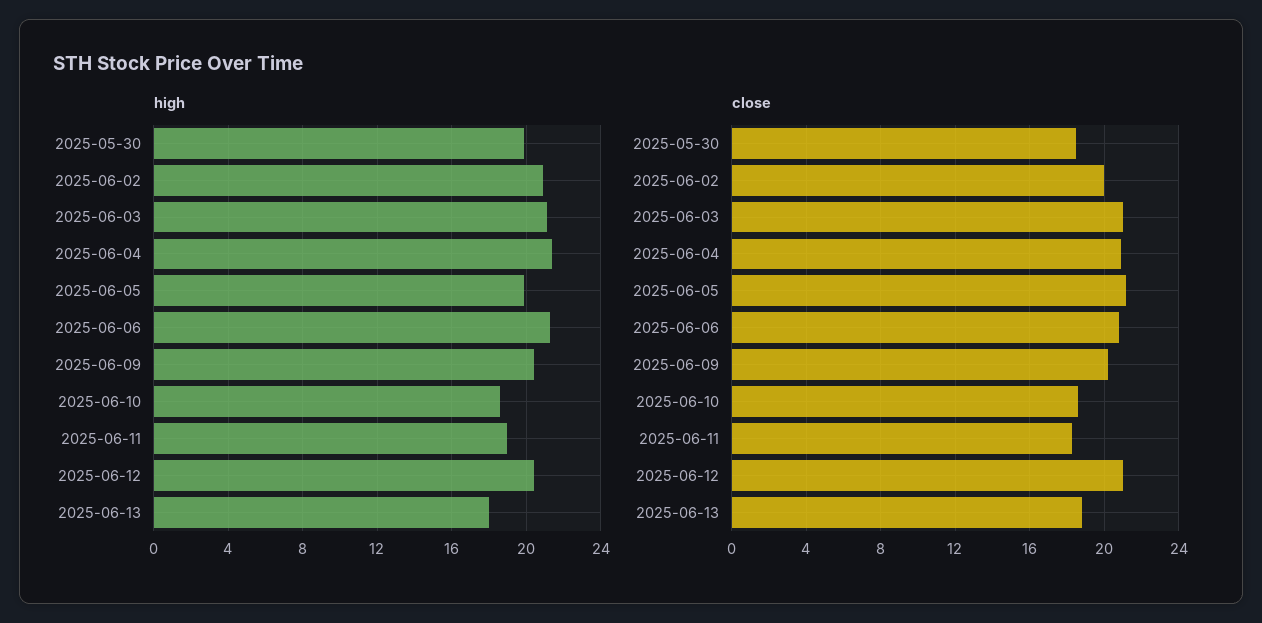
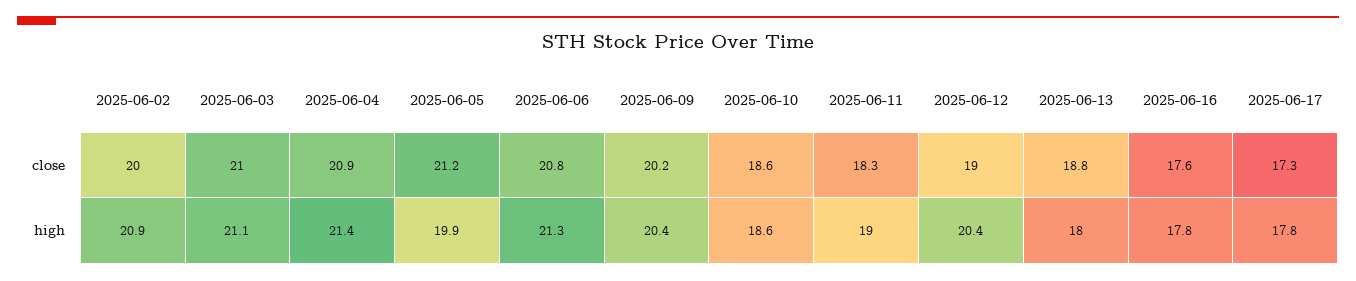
high, 2025-05-30: 20 -> none
close, 2025-05-30: 18.5 -> none
close, 2025-06-12: 21 -> 19
close, 2025-06-16: none -> 17.6
close, 2025-06-17: none -> 17.3
high, 2025-06-16: none -> 17.8
high, 2025-06-17: none -> 17.8

